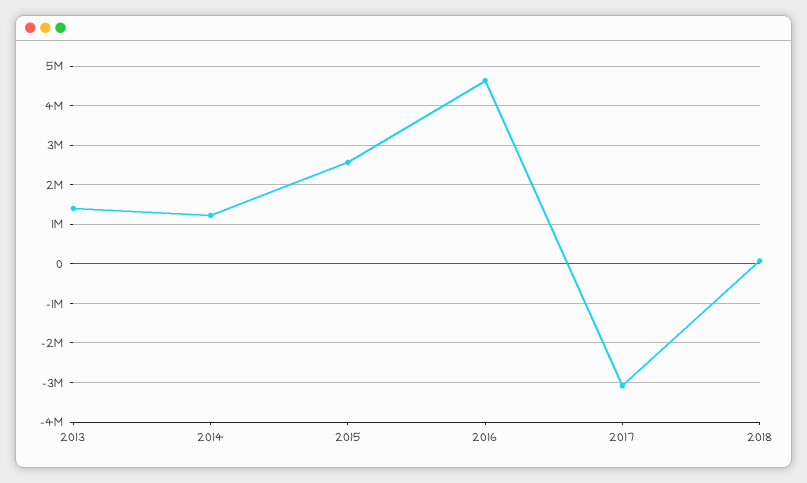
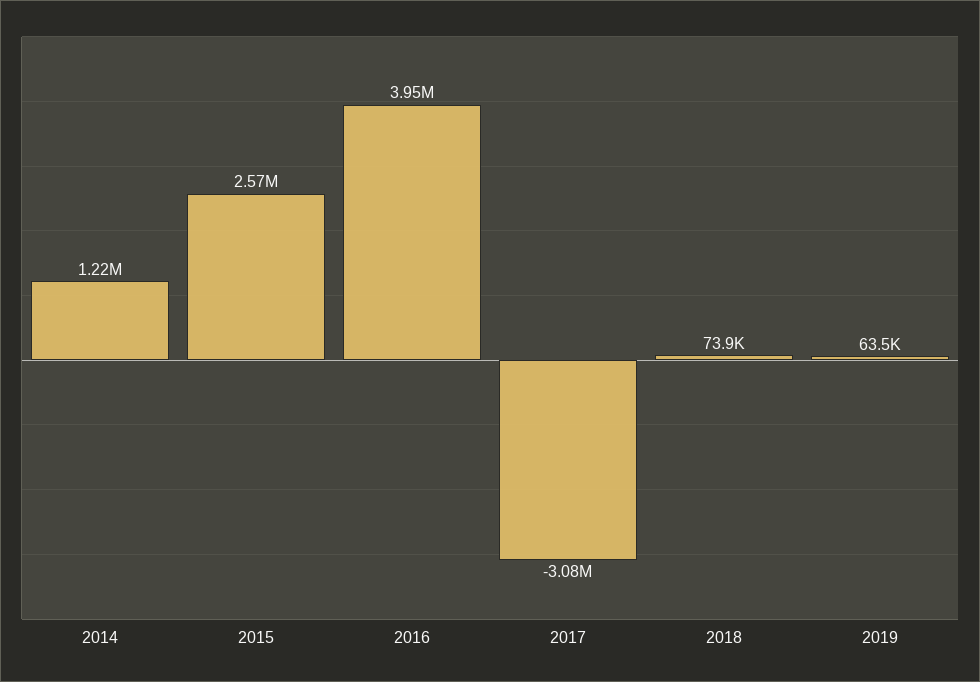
2013: 1400000 -> none
2016: 4600000 -> 3950000
2019: none -> 63500

